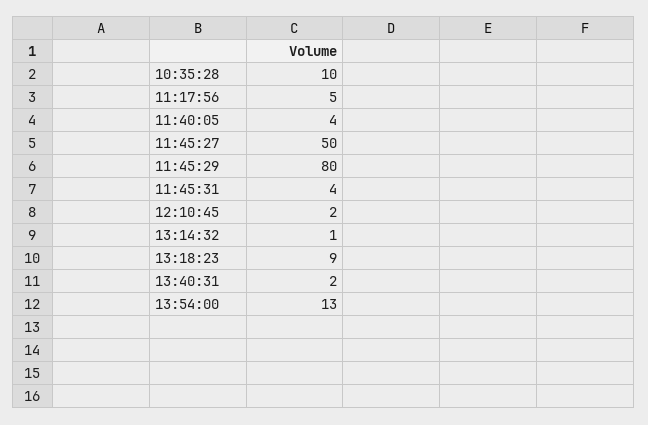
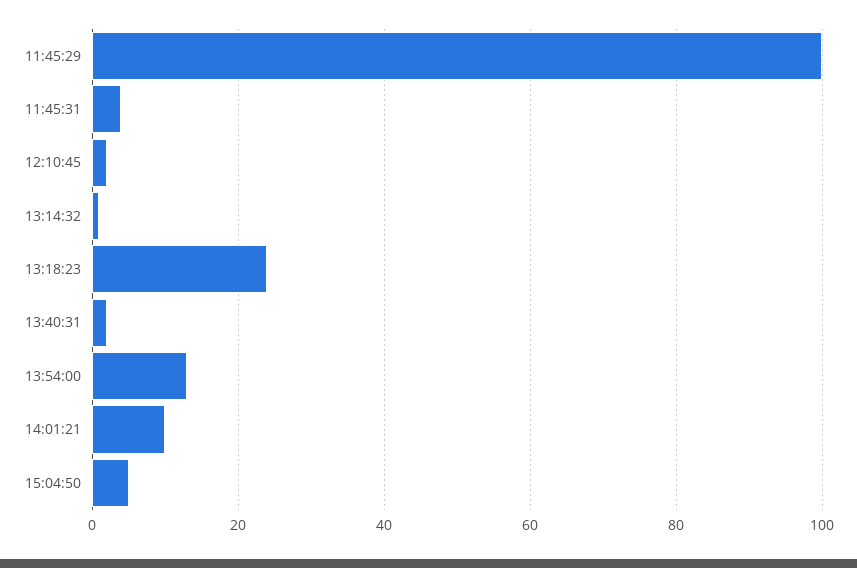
10:35:28: 10 -> none
11:17:56: 5 -> none
11:40:05: 4 -> none
11:45:27: 50 -> none
11:45:29: 80 -> 100
13:18:23: 9 -> 25
14:01:21: none -> 10
15:04:50: none -> 5

